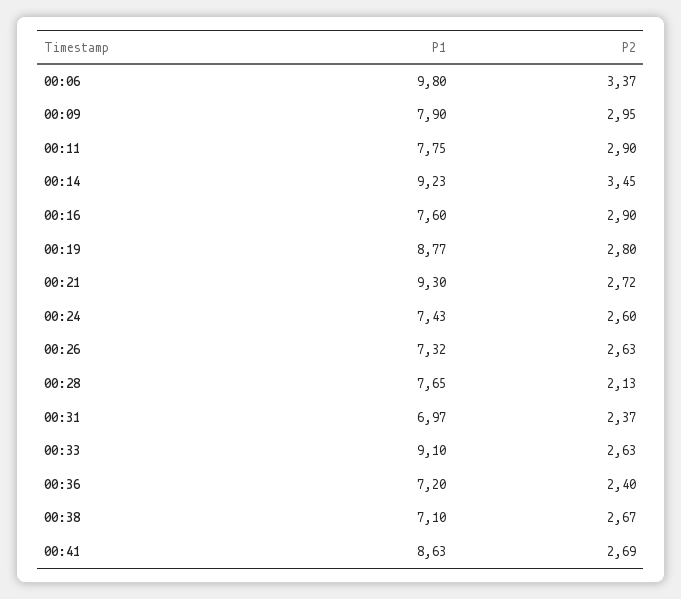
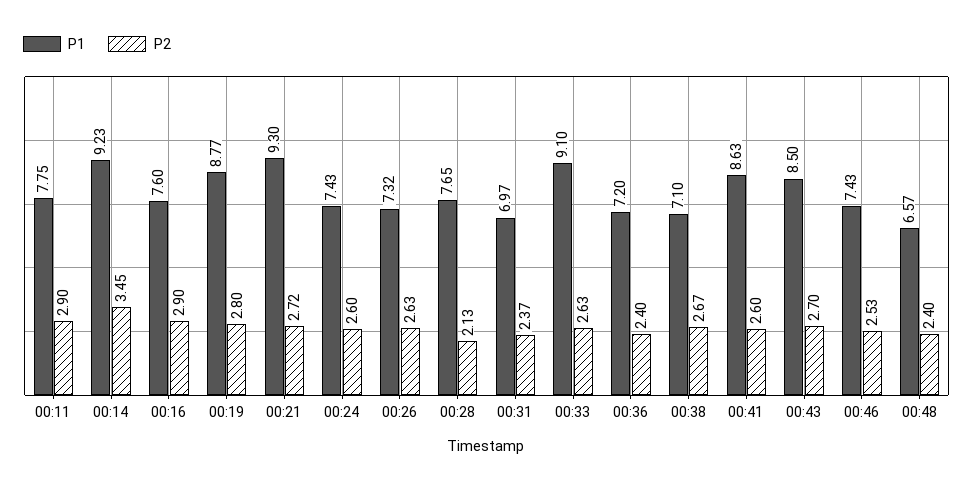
P1, 00:06: 9.8 -> none
P2, 00:06: 3.37 -> none
P1, 00:09: 7.9 -> none
P2, 00:09: 2.95 -> none
P2, 00:41: 2.69 -> 2.6
P1, 00:43: none -> 8.5
P2, 00:43: none -> 2.7
P1, 00:46: none -> 7.43
P2, 00:46: none -> 2.53
P1, 00:48: none -> 6.57
P2, 00:48: none -> 2.4

